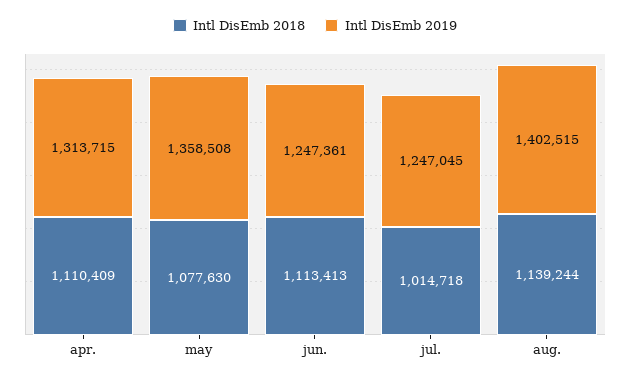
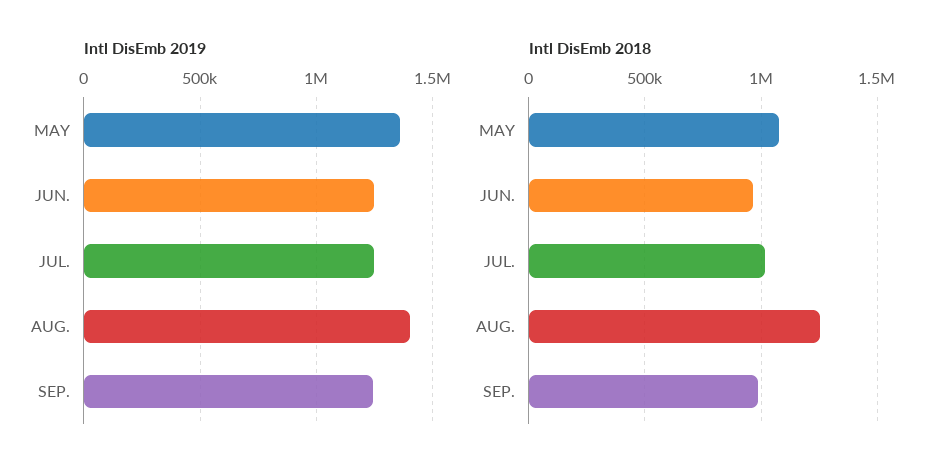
Intl DisEmb 2018, apr.: 1110409 -> none
Intl DisEmb 2019, apr.: 1313715 -> none
Intl DisEmb 2018, jun.: 1113413 -> 950000
Intl DisEmb 2018, aug.: 1139244 -> 1250000
Intl DisEmb 2019, SEP.: none -> 1250000
Intl DisEmb 2018, SEP.: none -> 1000000

